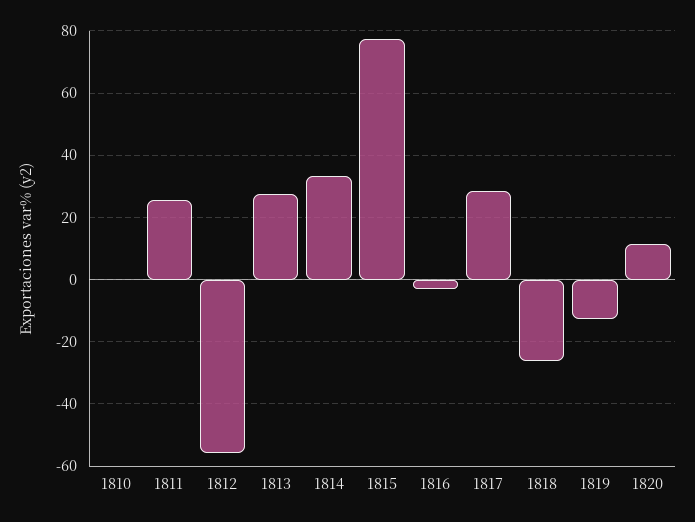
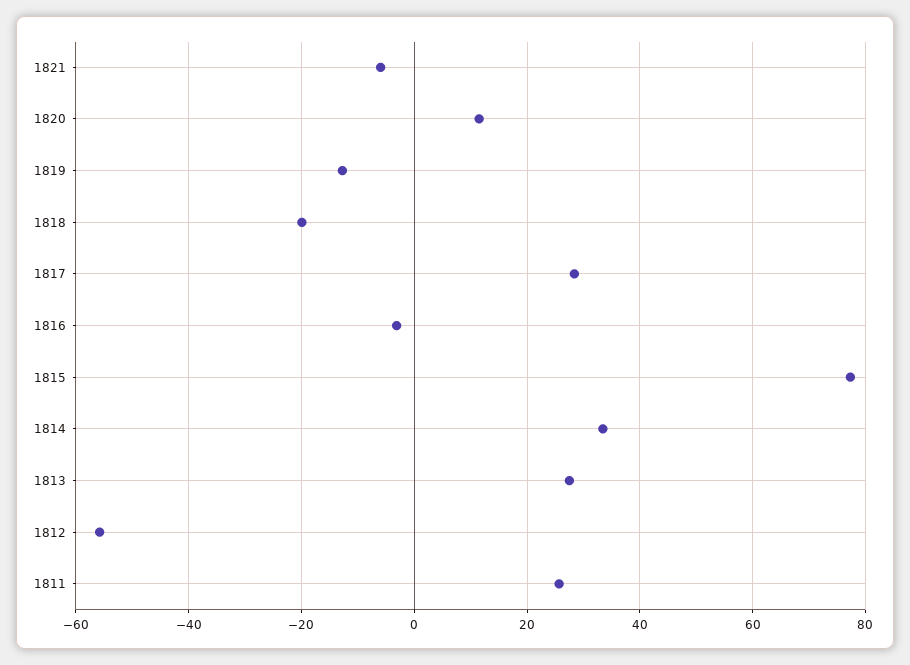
1810: 0 -> none
1818: -26 -> -20
1821: none -> -6

